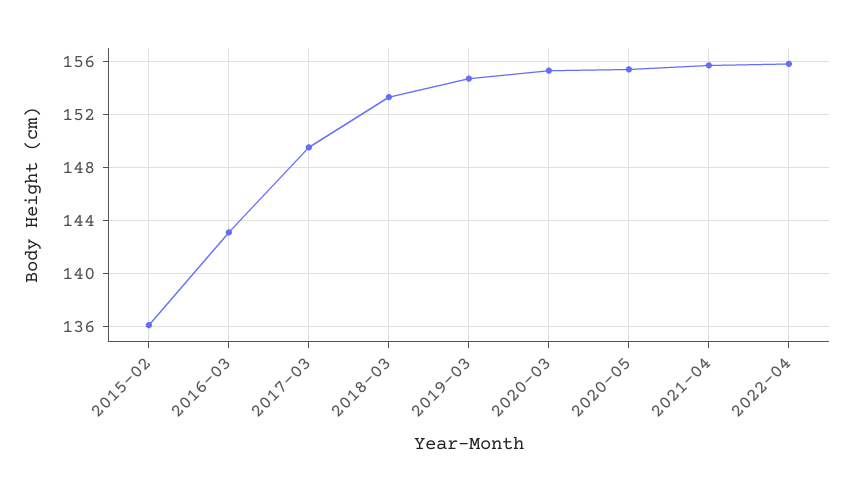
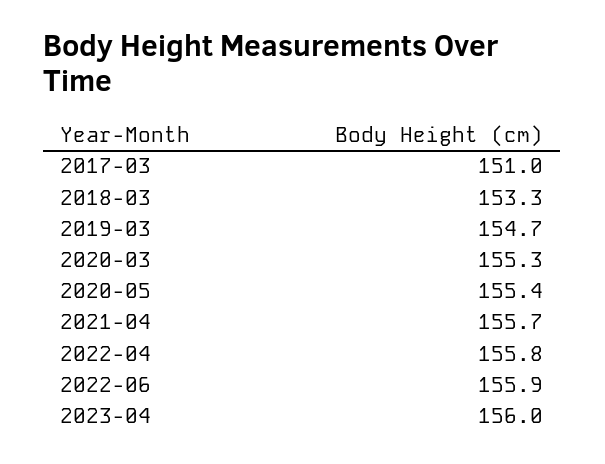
2015-02: 136 -> none
2016-03: 143 -> none
2017-03: 149.5 -> 151
2022-06: none -> 155.9
2023-04: none -> 156

